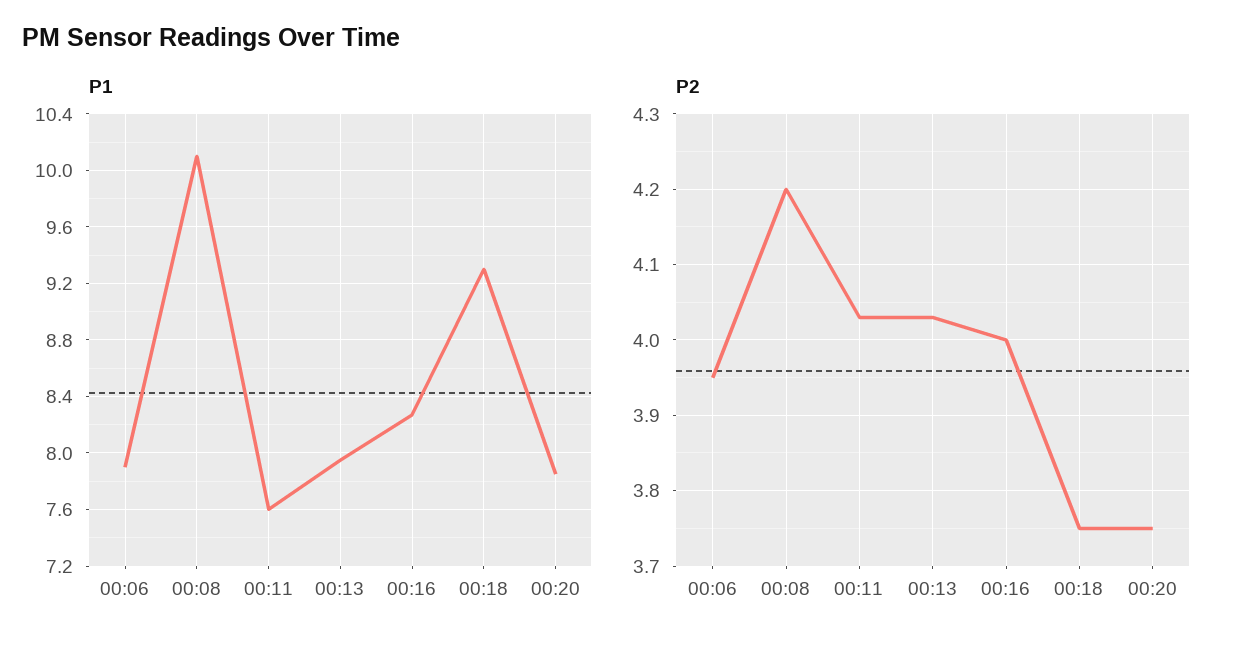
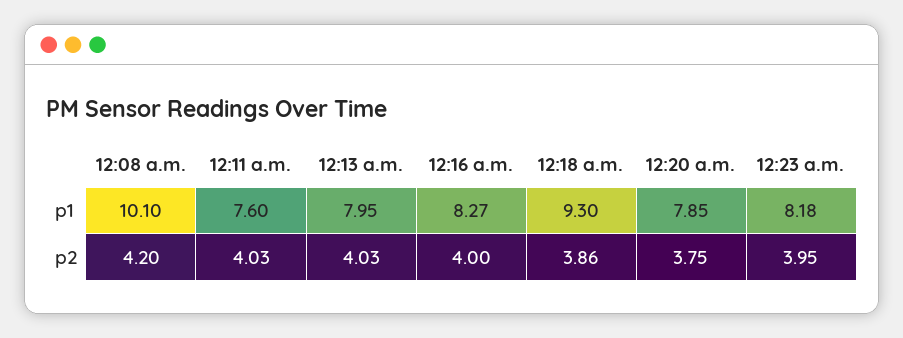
P1, 00:06: 7.9 -> none
P2, 00:06: 3.95 -> none
P2, 00:18: 3.75 -> 3.86
P1, 12:23 a.m.: none -> 8.18
P2, 12:23 a.m.: none -> 3.95

